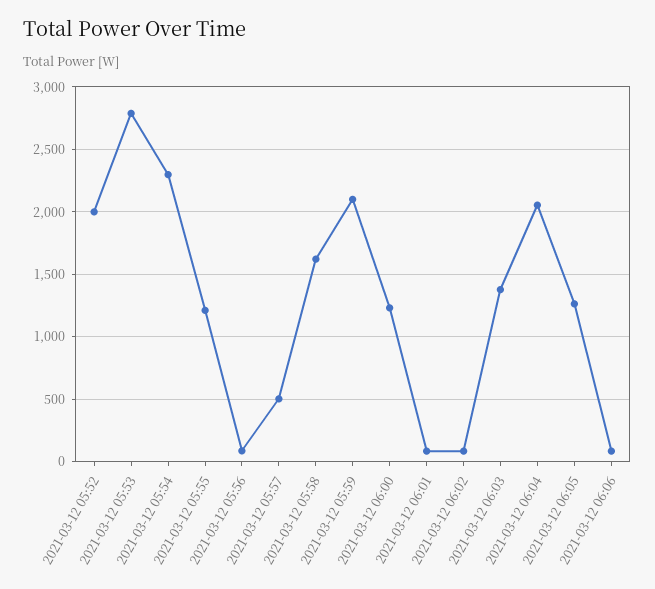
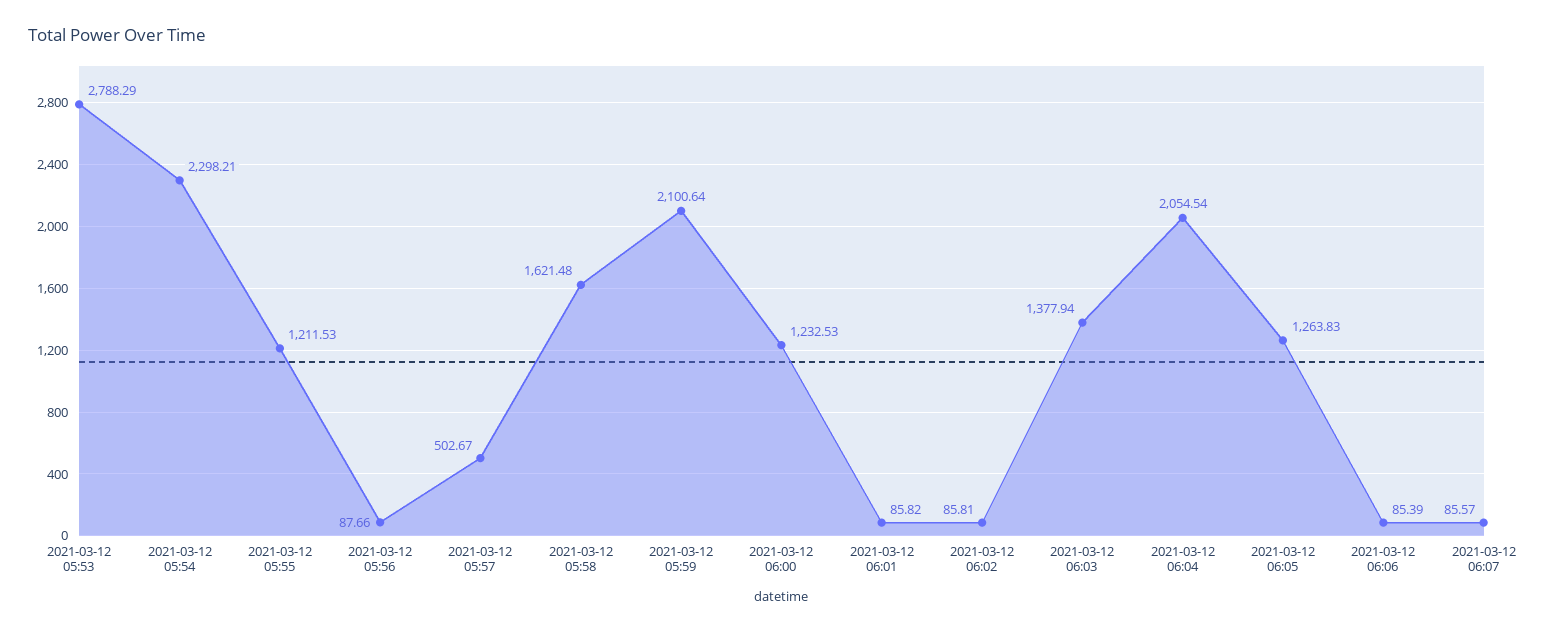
2021-03-12 05:52: 2000 -> none
2021-03-12 06:07: none -> 85.57

